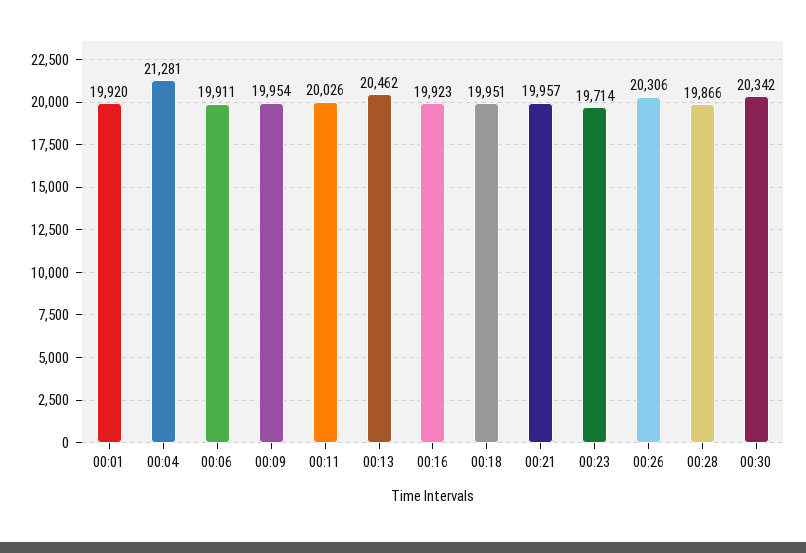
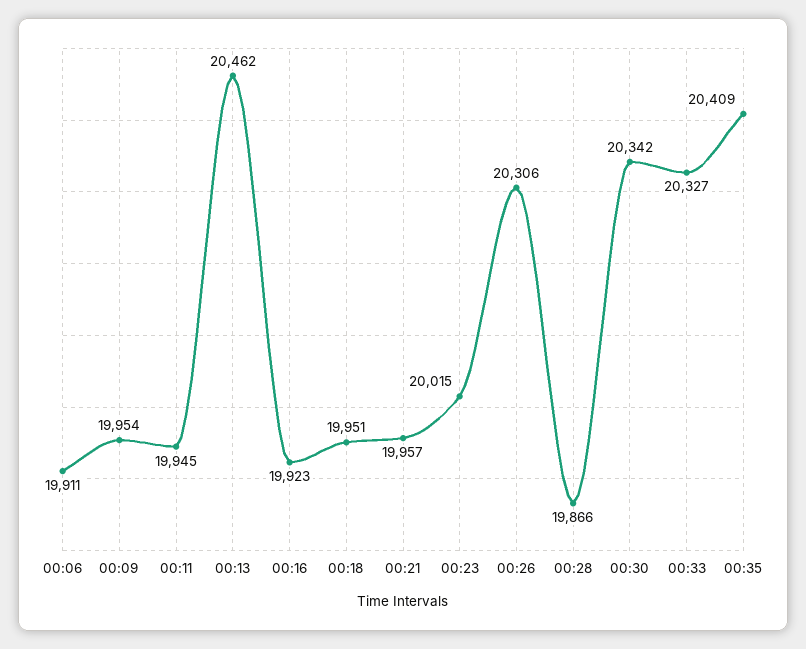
00:01: 19920 -> none
00:04: 21281 -> none
00:11: 20026 -> 19945
00:23: 19714 -> 20015
00:33: none -> 20327
00:35: none -> 20409

